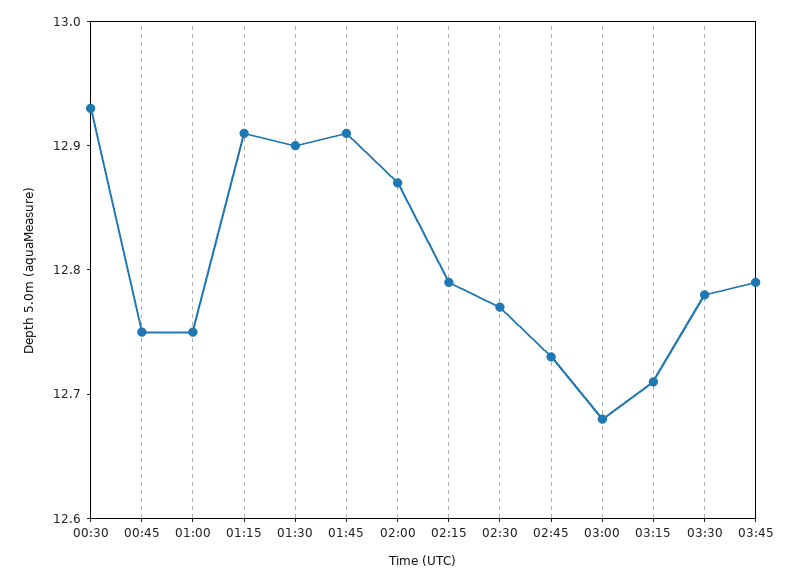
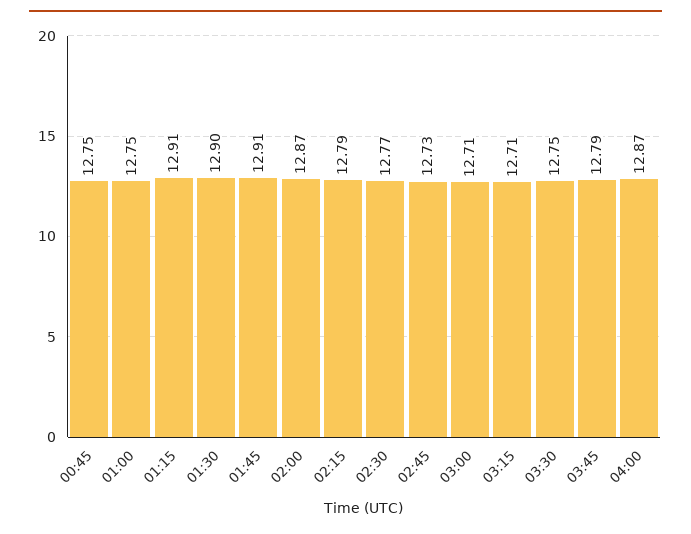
00:30: 12.93 -> none
03:00: 12.68 -> 12.71
03:30: 12.78 -> 12.75
04:00: none -> 12.87

